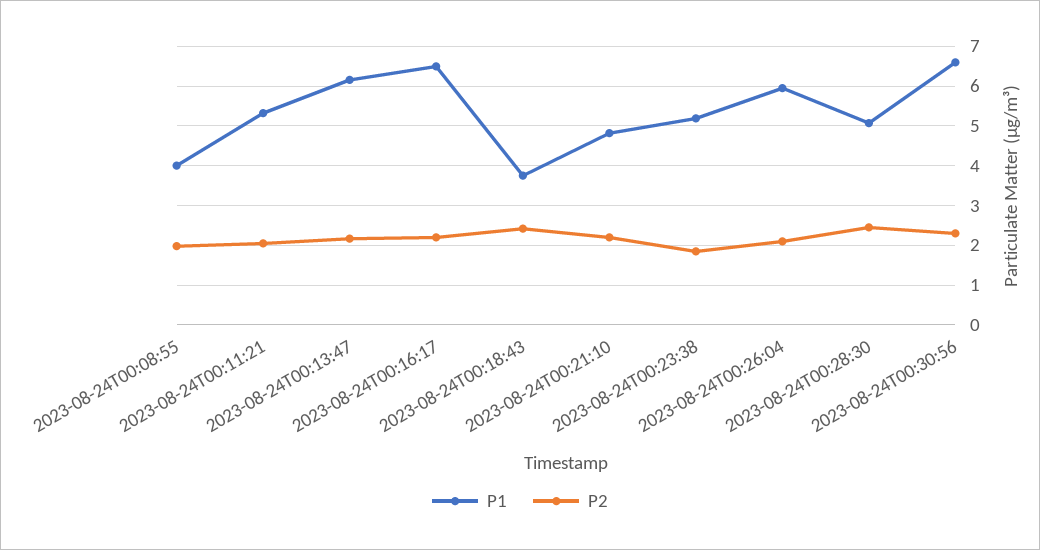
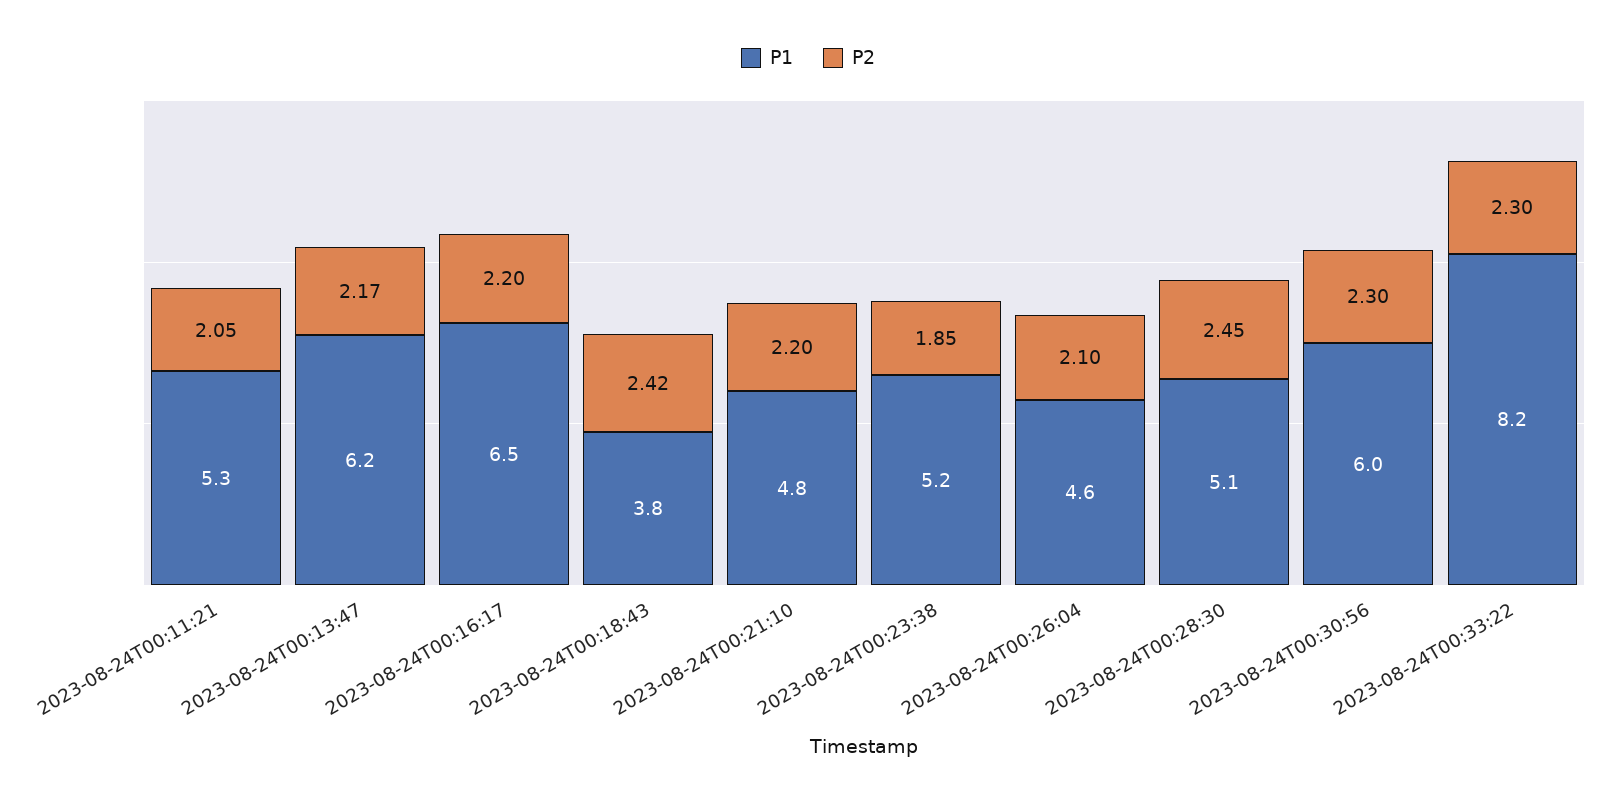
P1, 2023-08-24T00:08:55: 4 -> none
P2, 2023-08-24T00:08:55: 2 -> none
P1, 2023-08-24T00:26:04: 6 -> 4.6
P1, 2023-08-24T00:30:56: 6.6 -> 6
P1, 2023-08-24T00:33:22: none -> 8.2
P2, 2023-08-24T00:33:22: none -> 2.3

